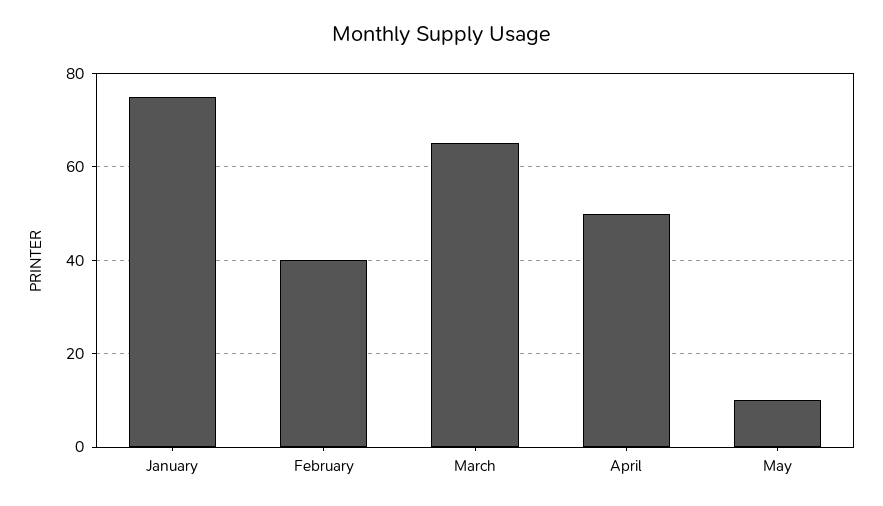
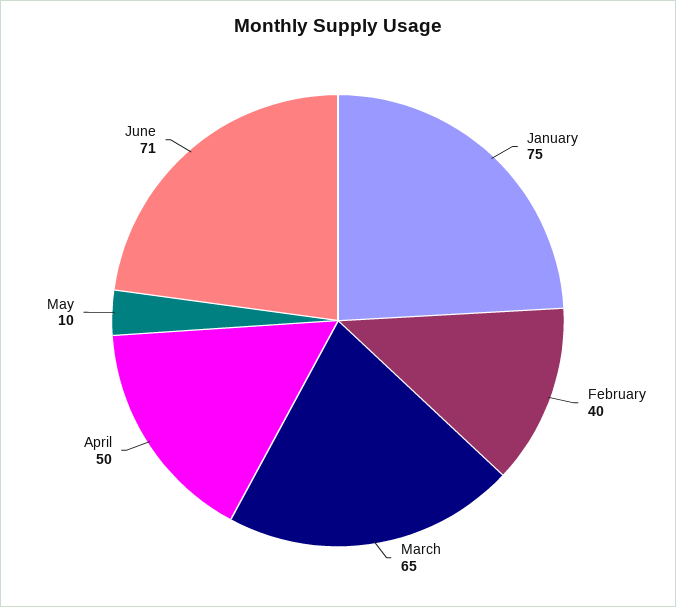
June: none -> 71

